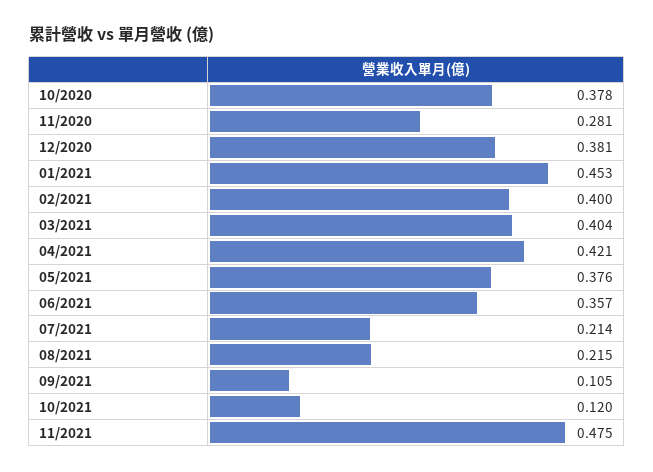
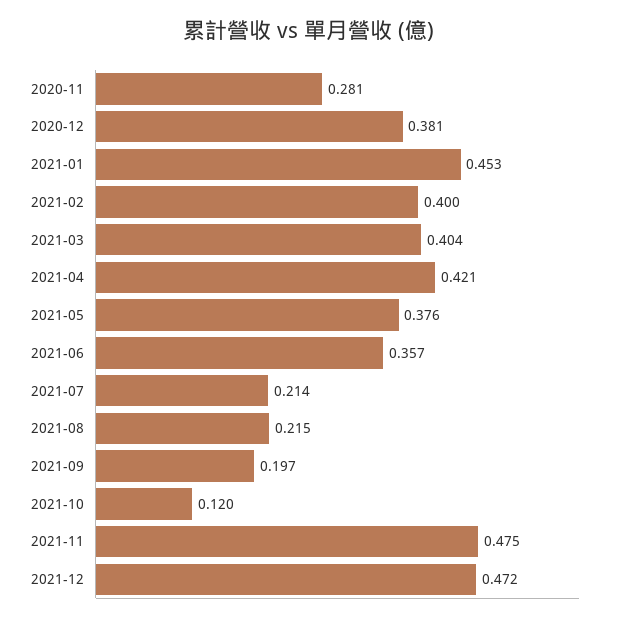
10/2020: 0.378 -> none
09/2021: 0.105 -> 0.197
2021-12: none -> 0.472

